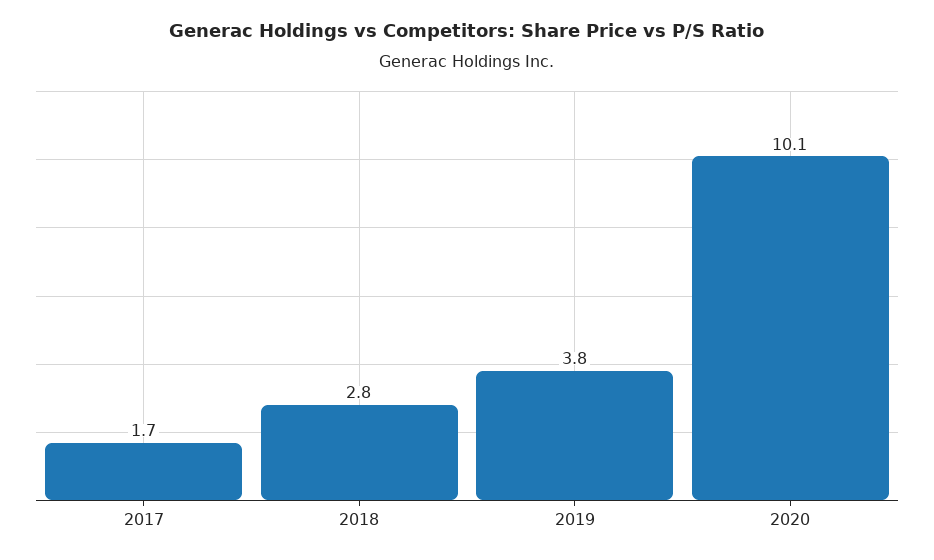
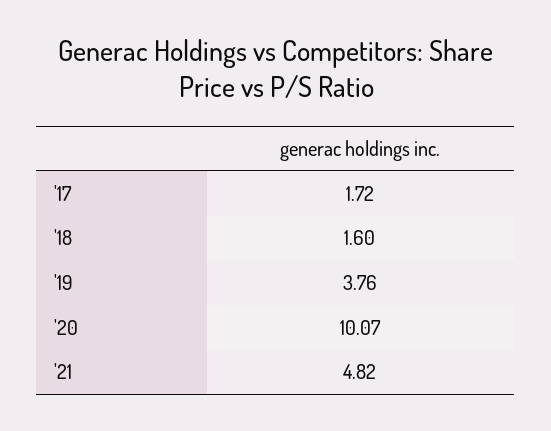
2018: 2.8 -> 1.6
'21: none -> 4.82

